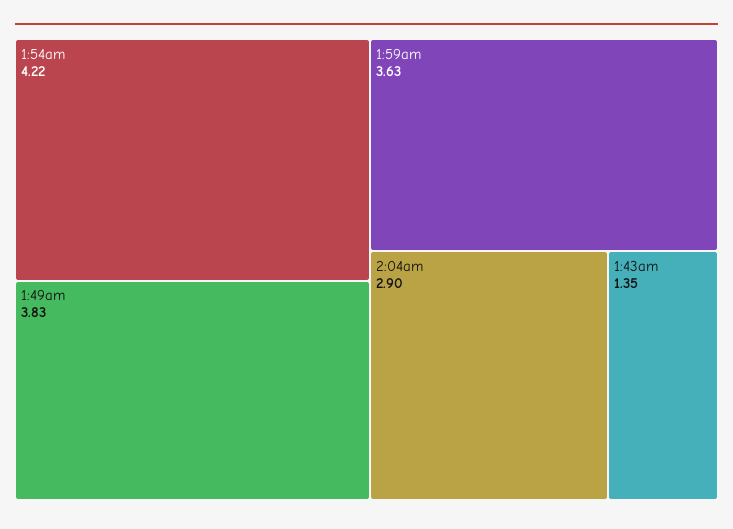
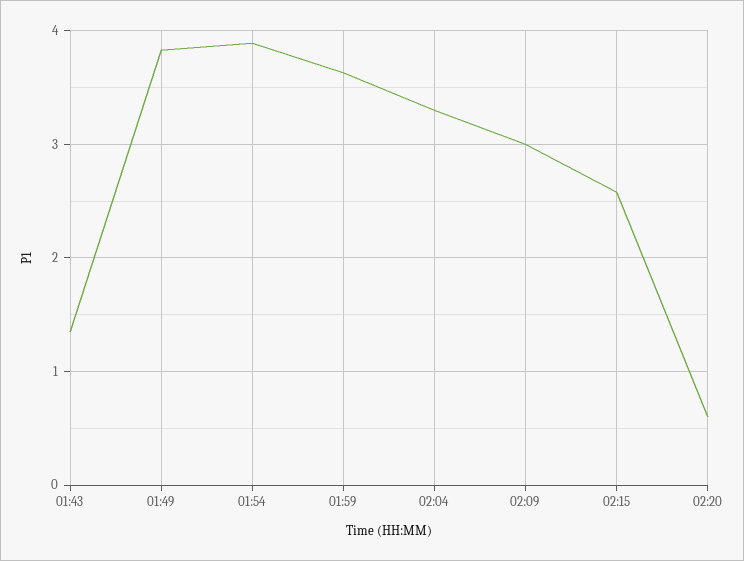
1:54am: 4.22 -> 3.9
2:04am: 2.9 -> 3.3
02:09: none -> 3
02:15: none -> 2.6
02:20: none -> 0.6

